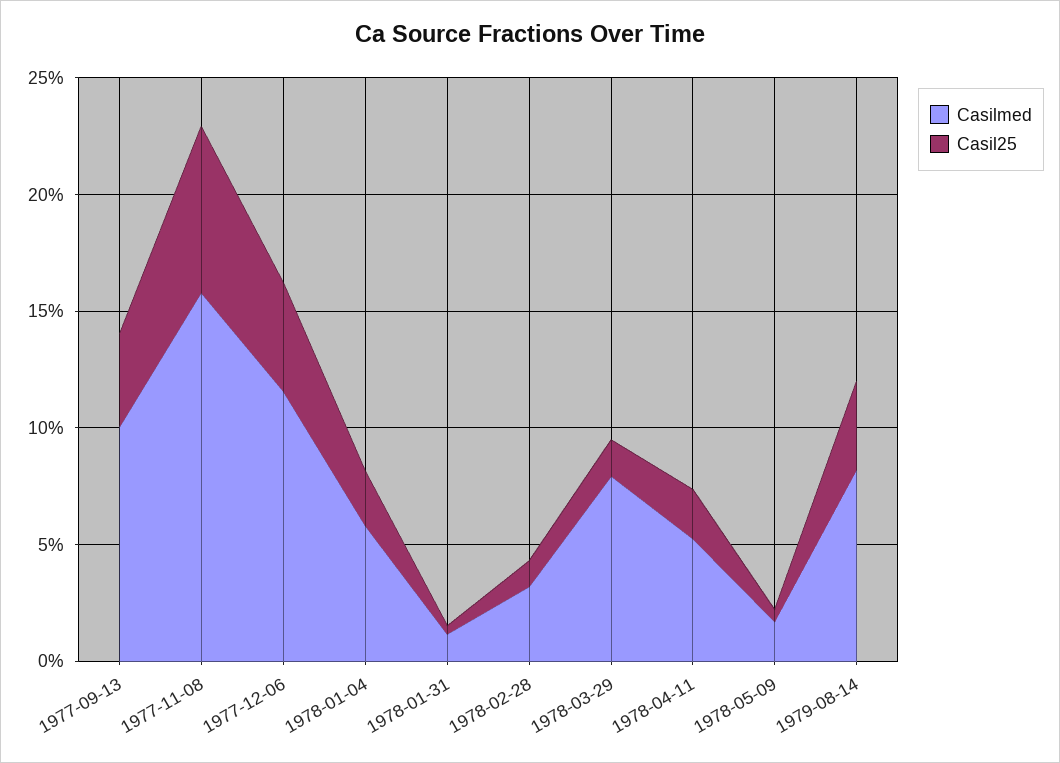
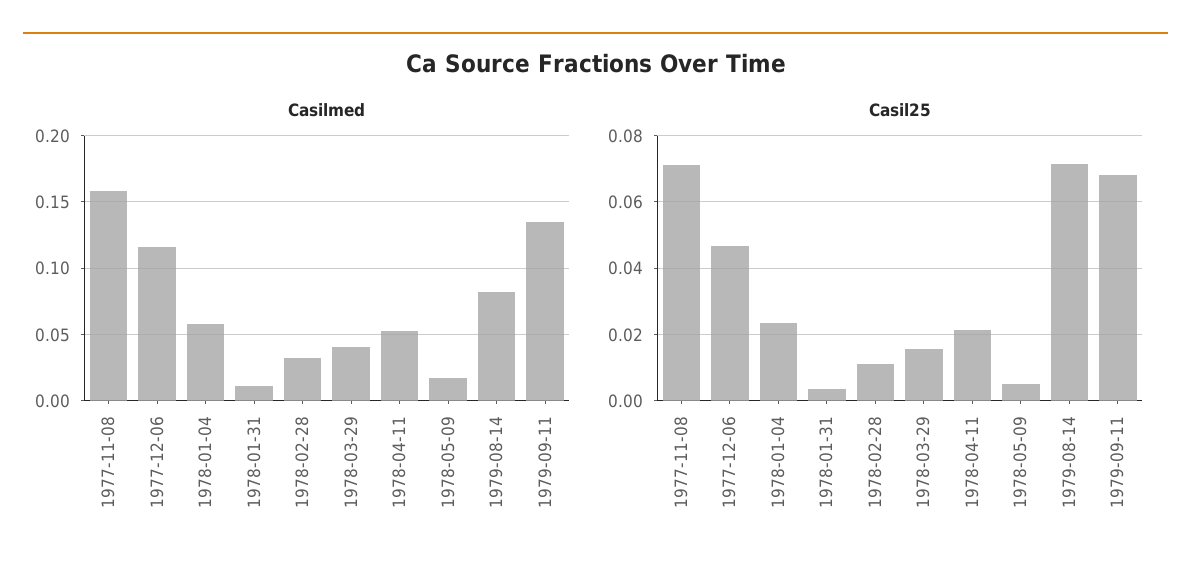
Casilmed, 1977-09-13: 0.1 -> none
Casil25, 1977-09-13: 0.04 -> none
Casilmed, 1978-03-29: 0.08 -> 0.04
Casil25, 1979-08-14: 0.04 -> 0.072
Casilmed, 1979-09-11: none -> 0.135
Casil25, 1979-09-11: none -> 0.068

